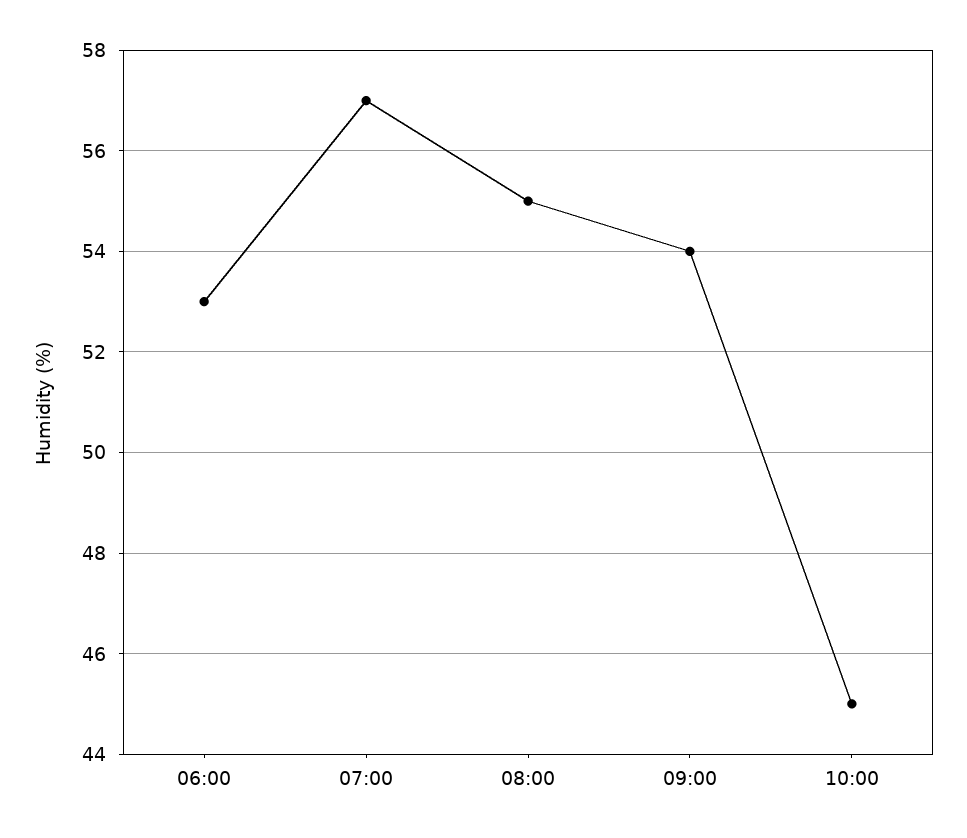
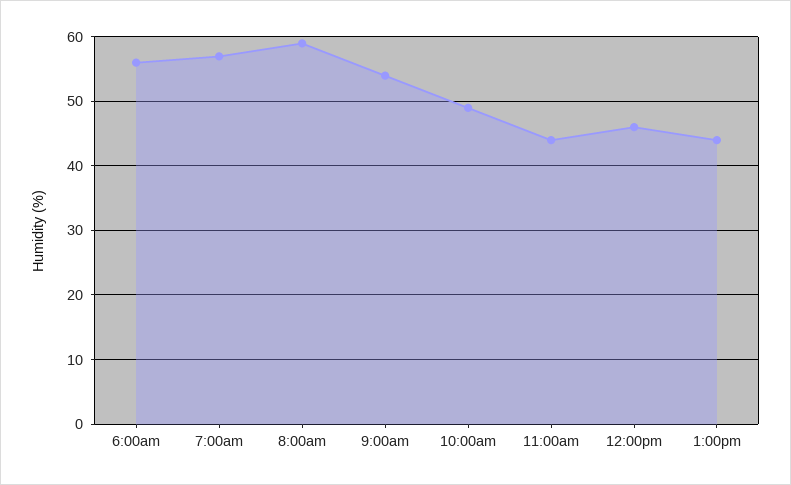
06:00: 53 -> 56
08:00: 55 -> 59
10:00: 45 -> 49
11:00am: none -> 44
12:00pm: none -> 46
1:00pm: none -> 44

